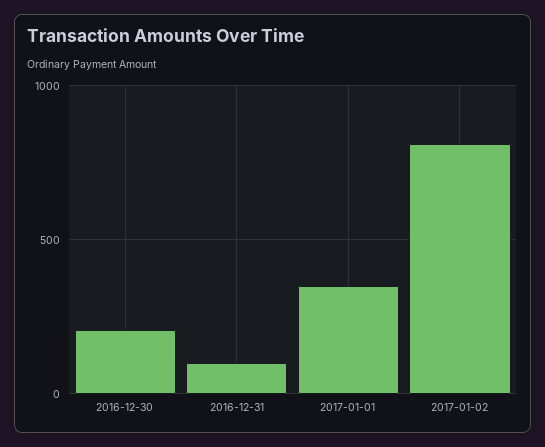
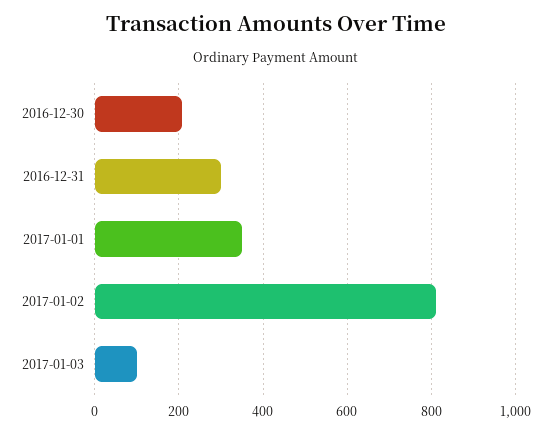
2016-12-31: 100 -> 300
2017-01-03: none -> 100

